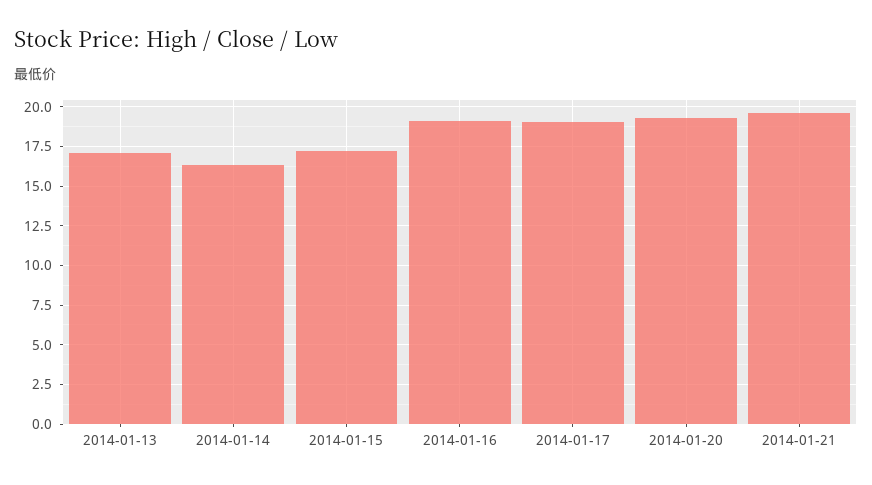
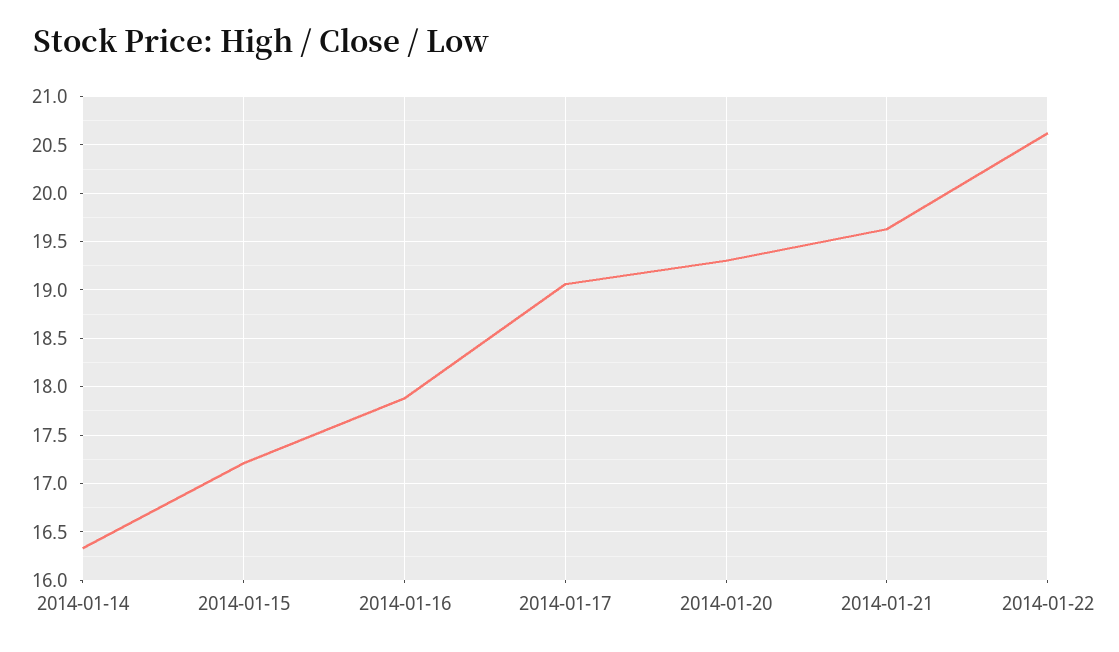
2014-01-13: 17 -> none
2014-01-16: 19 -> 17.9
2014-01-22: none -> 20.6

